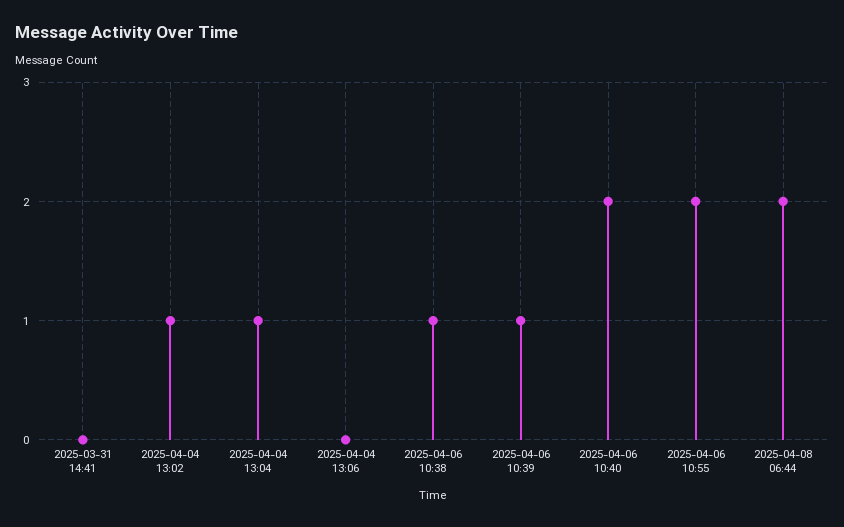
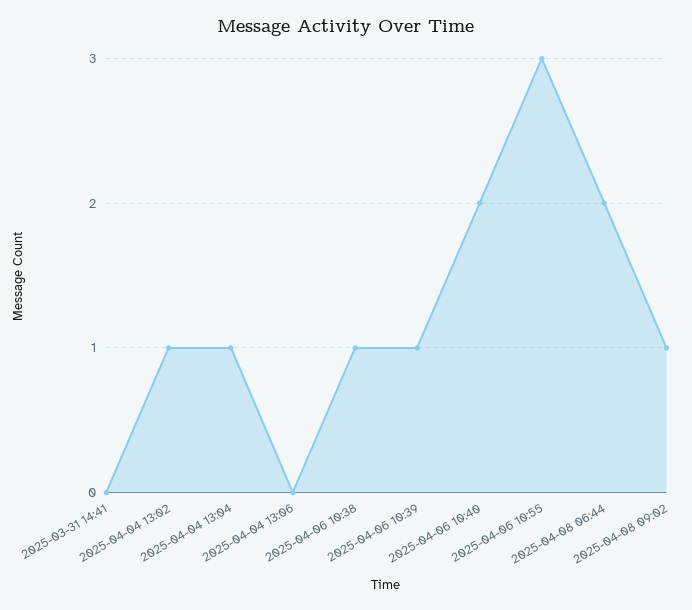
2025-04-06 10:55: 2 -> 3
2025-04-08 09:02: none -> 1

